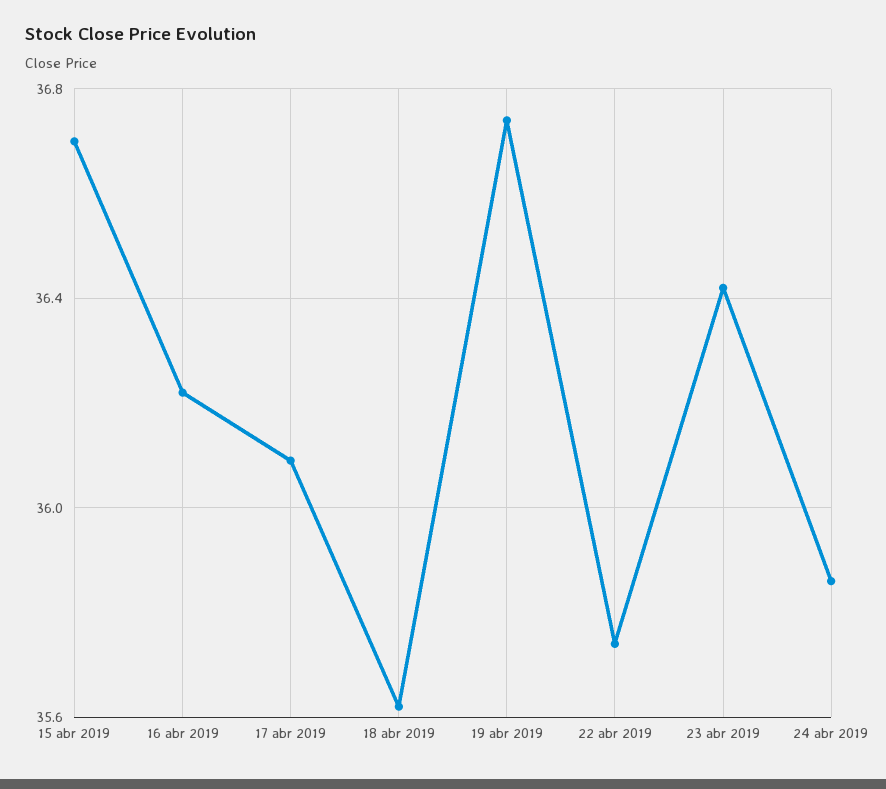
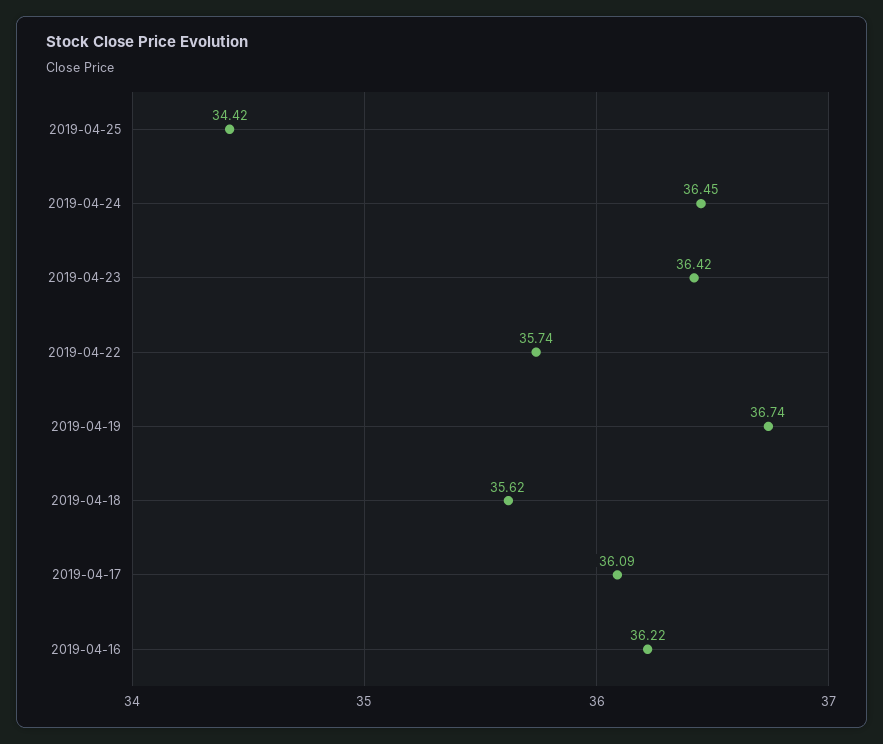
15 abr 2019: 36.7 -> none
24 abr 2019: 35.85 -> 36.45
2019-04-25: none -> 34.42

